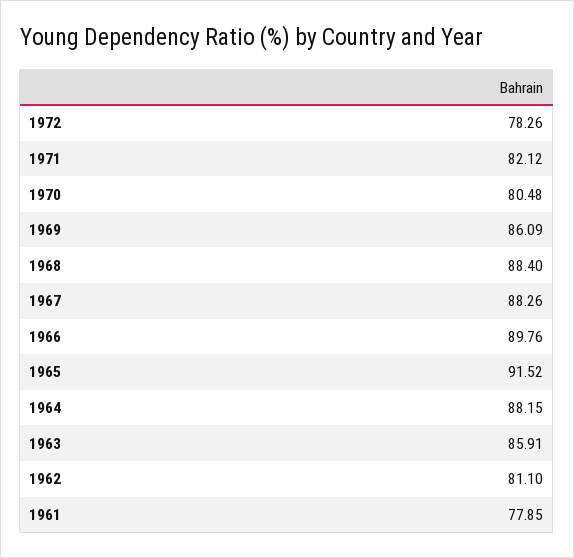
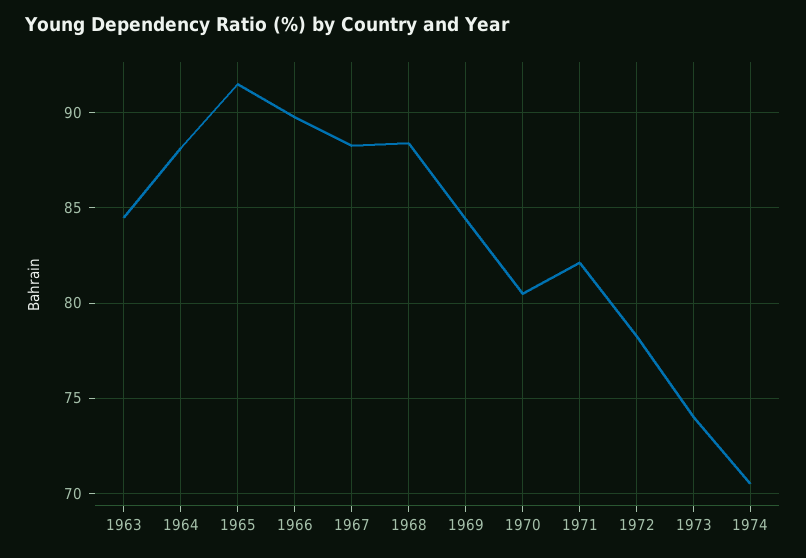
1969: 86.09 -> 84.5
1963: 85.91 -> 84.5
1962: 81.1 -> none
1961: 77.85 -> none
1973: none -> 74
1974: none -> 70.5

